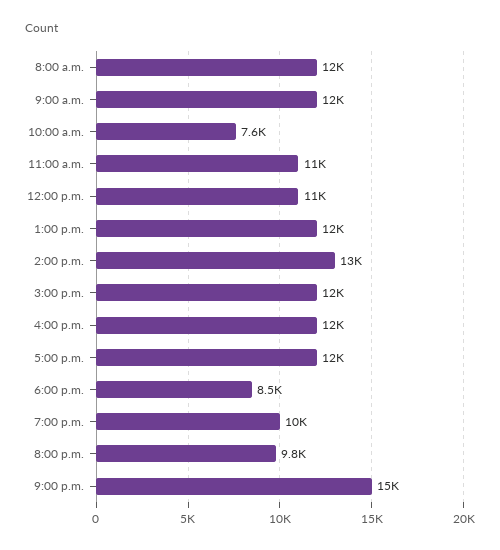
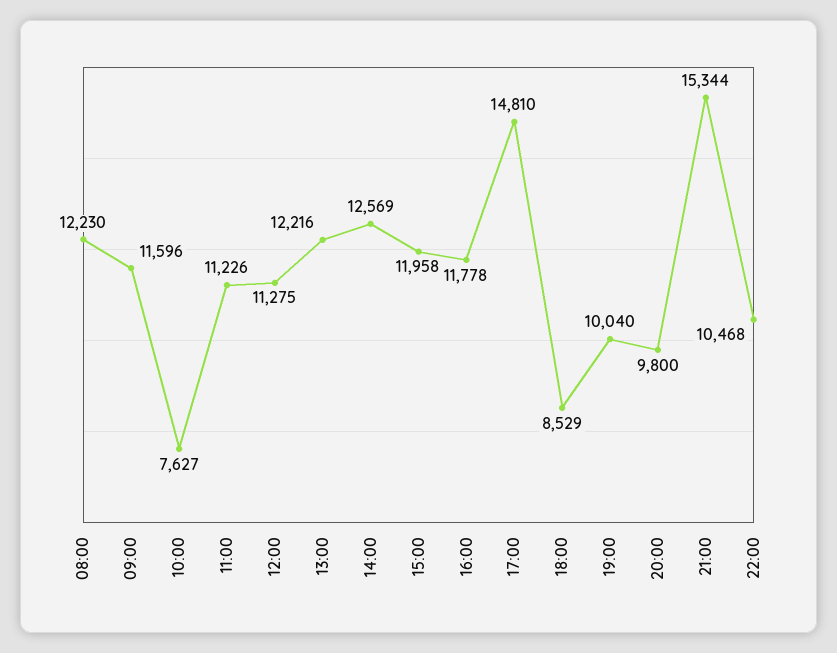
5:00 p.m.: 12000 -> 14810
22:00: none -> 10468

